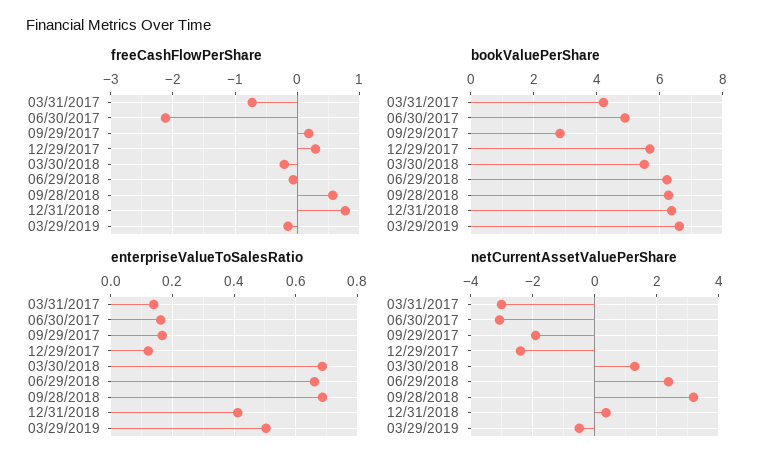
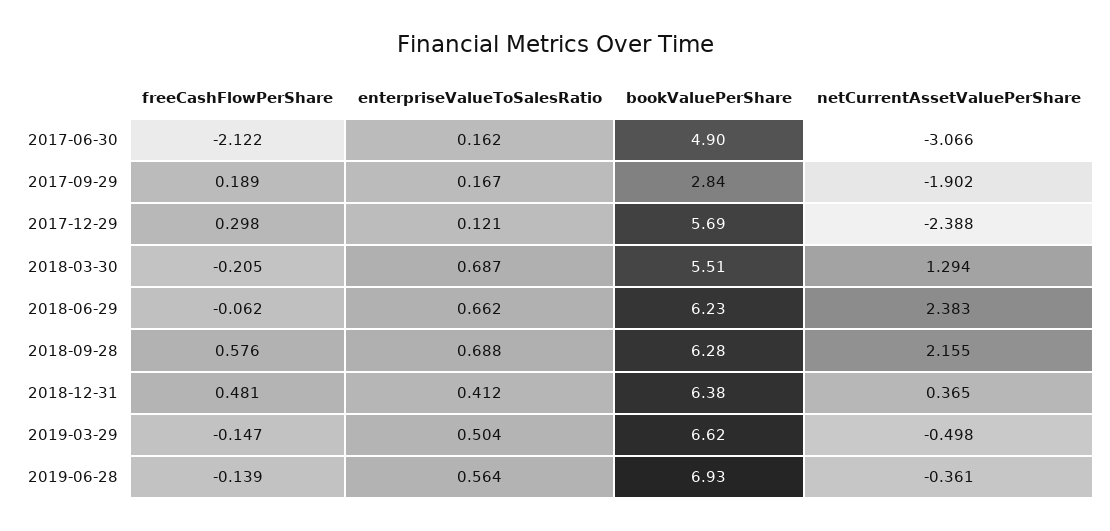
freeCashFlowPerShare, 03/31/2017: -0.7 -> none
freeCashFlowPerShare, 12/31/2018: 0.8 -> 0.481
bookValuePerShare, 03/31/2017: 4.2 -> none
enterpriseValueToSalesRatio, 03/31/2017: 0.14 -> none
netCurrentAssetValuePerShare, 03/31/2017: -3 -> none
netCurrentAssetValuePerShare, 09/28/2018: 3.2 -> 2.155
freeCashFlowPerShare, 2019-06-28: none -> -0.139
enterpriseValueToSalesRatio, 2019-06-28: none -> 0.564
bookValuePerShare, 2019-06-28: none -> 6.93
netCurrentAssetValuePerShare, 2019-06-28: none -> -0.361

